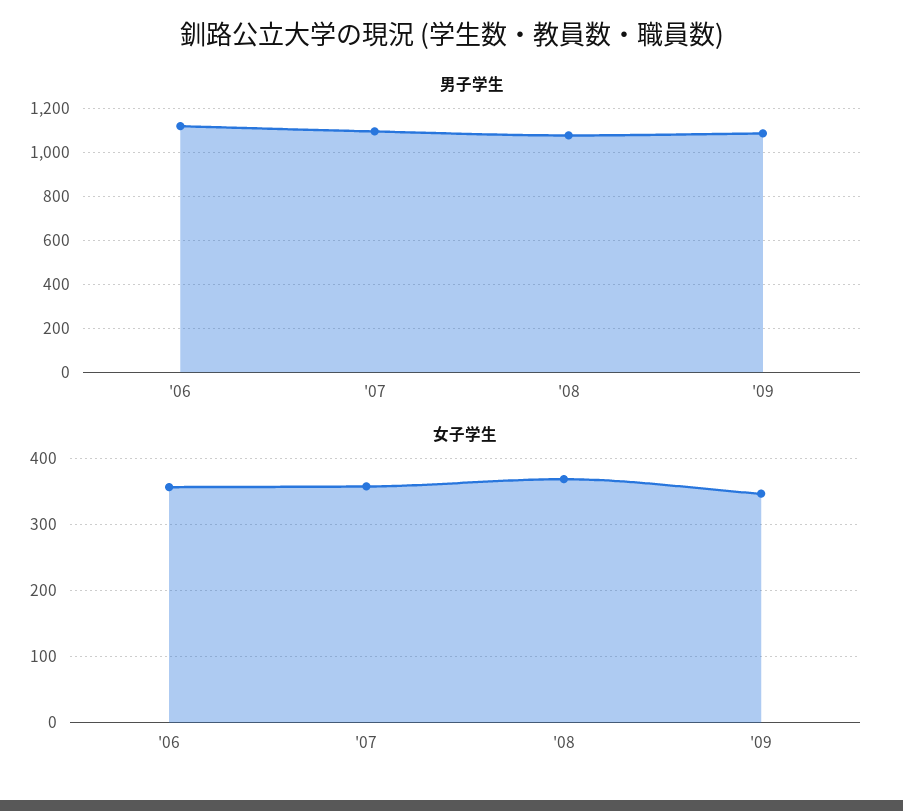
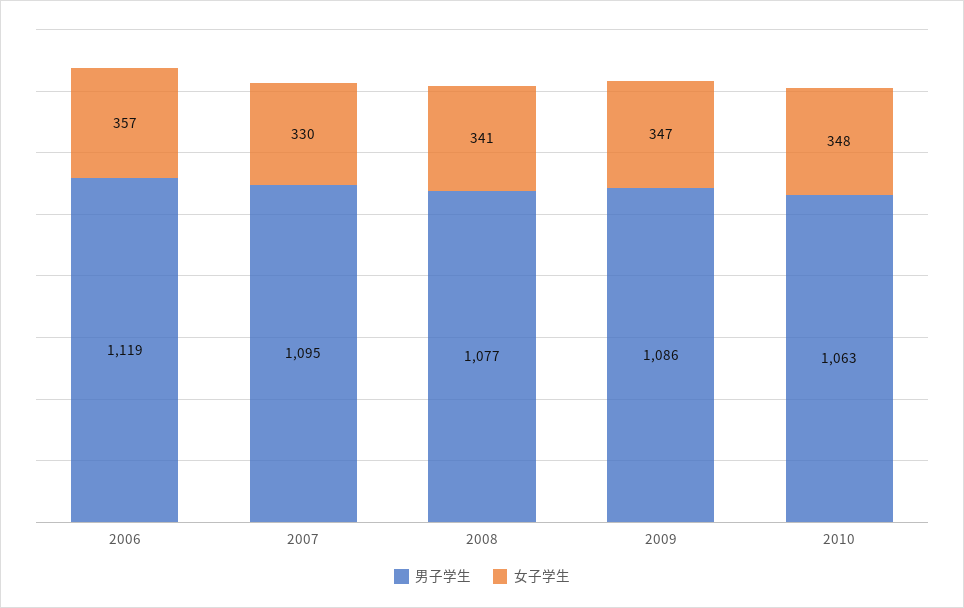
女子学生, '07: 360 -> 330
女子学生, '08: 370 -> 341
男子学生, 2010: none -> 1063
女子学生, 2010: none -> 348

